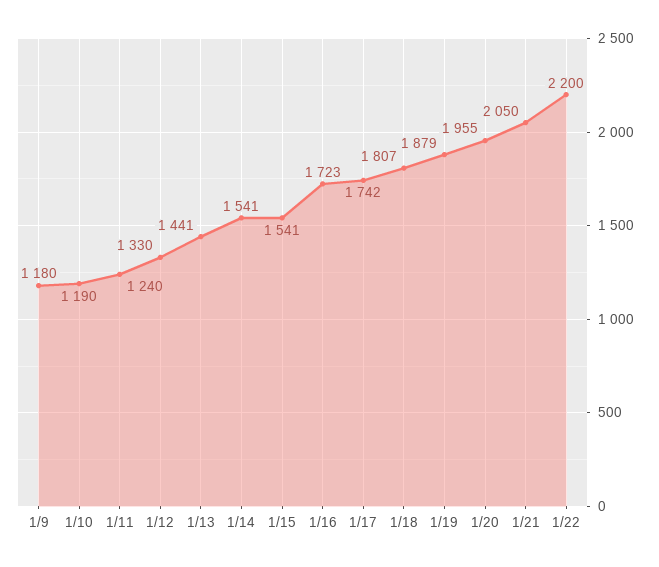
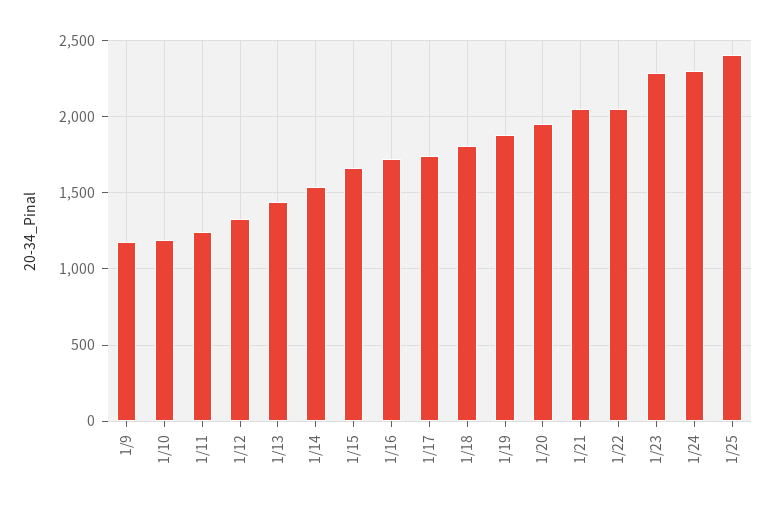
1/15: 1541 -> 1650
1/22: 2200 -> 2050
1/23: none -> 2300
1/24: none -> 2300
1/25: none -> 2400

